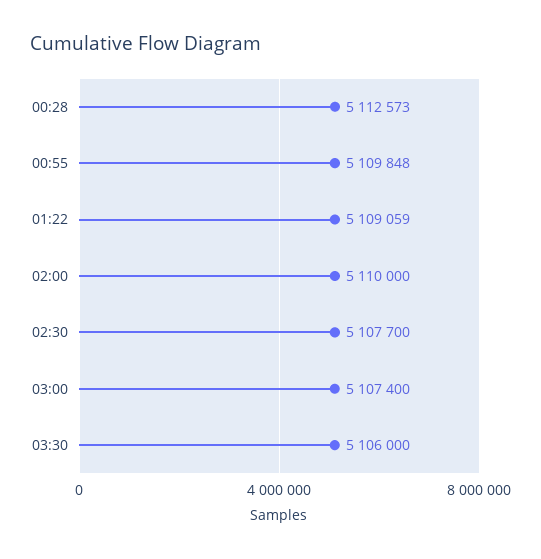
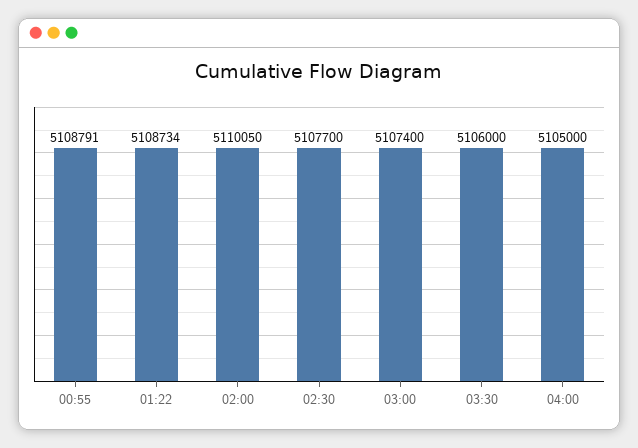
00:28: 5112573 -> none
00:55: 5109848 -> 5108791
01:22: 5109059 -> 5108734
02:00: 5110000 -> 5110050
04:00: none -> 5105000

